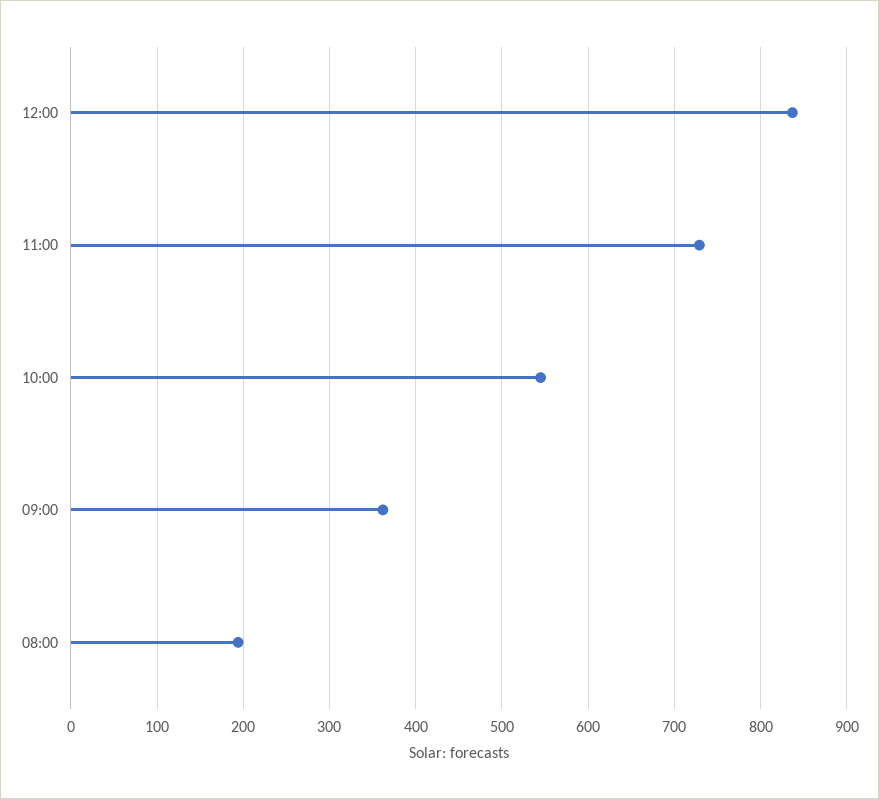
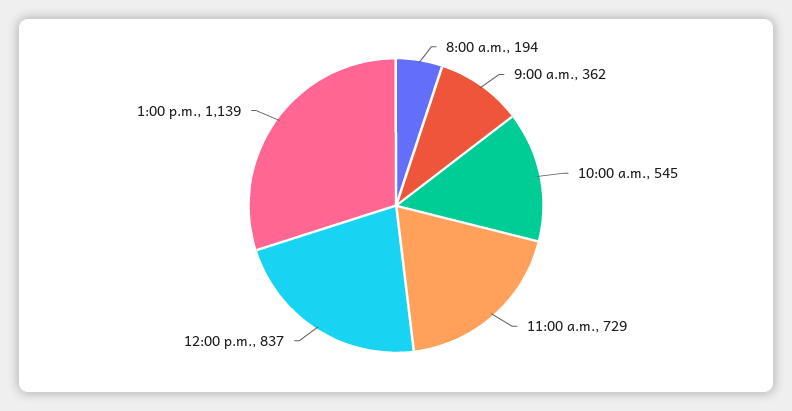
1:00 p.m.: none -> 1139

